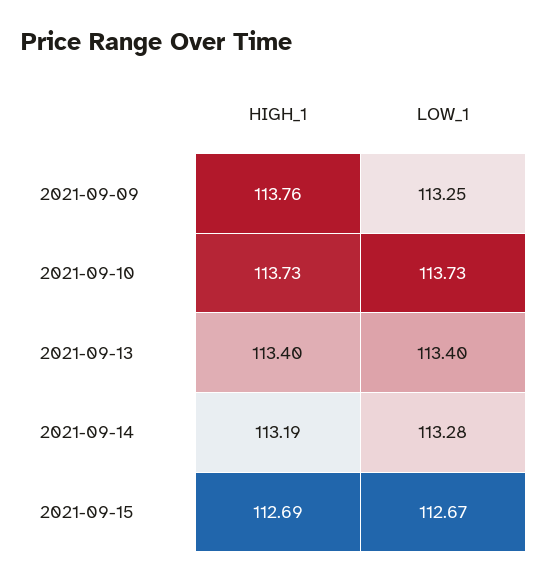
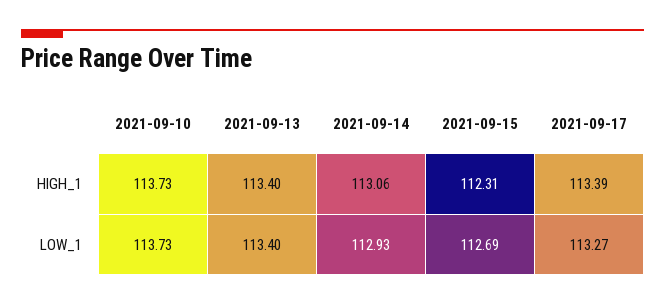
HIGH_1, 2021-09-09: 113.76 -> none
LOW_1, 2021-09-09: 113.25 -> none
HIGH_1, 2021-09-14: 113.19 -> 113.06
LOW_1, 2021-09-14: 113.28 -> 112.93
HIGH_1, 2021-09-15: 112.69 -> 112.31
LOW_1, 2021-09-15: 112.67 -> 112.69
HIGH_1, 2021-09-17: none -> 113.39
LOW_1, 2021-09-17: none -> 113.27

